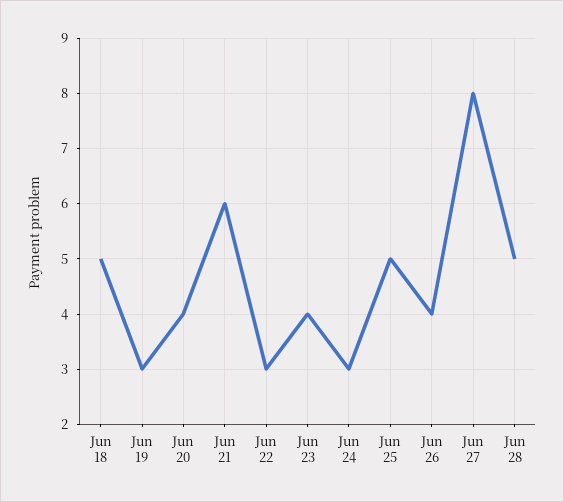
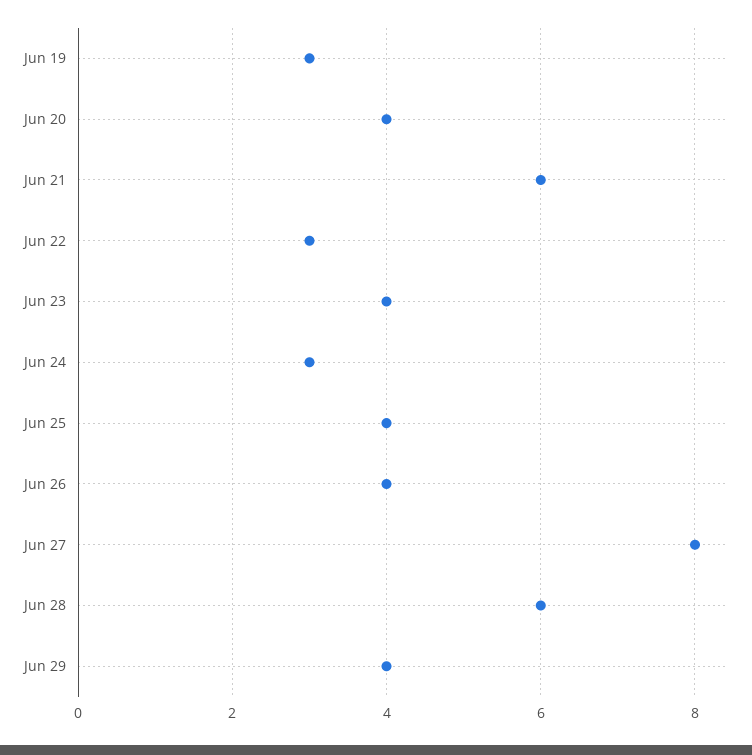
Jun 18: 5 -> none
Jun 25: 5 -> 4
Jun 28: 5 -> 6
Jun 29: none -> 4

